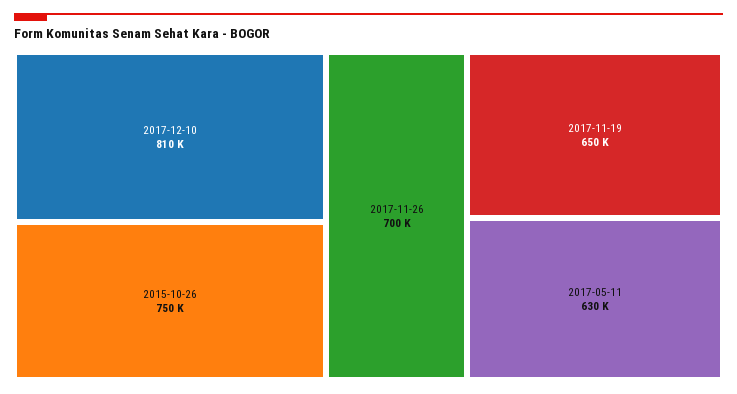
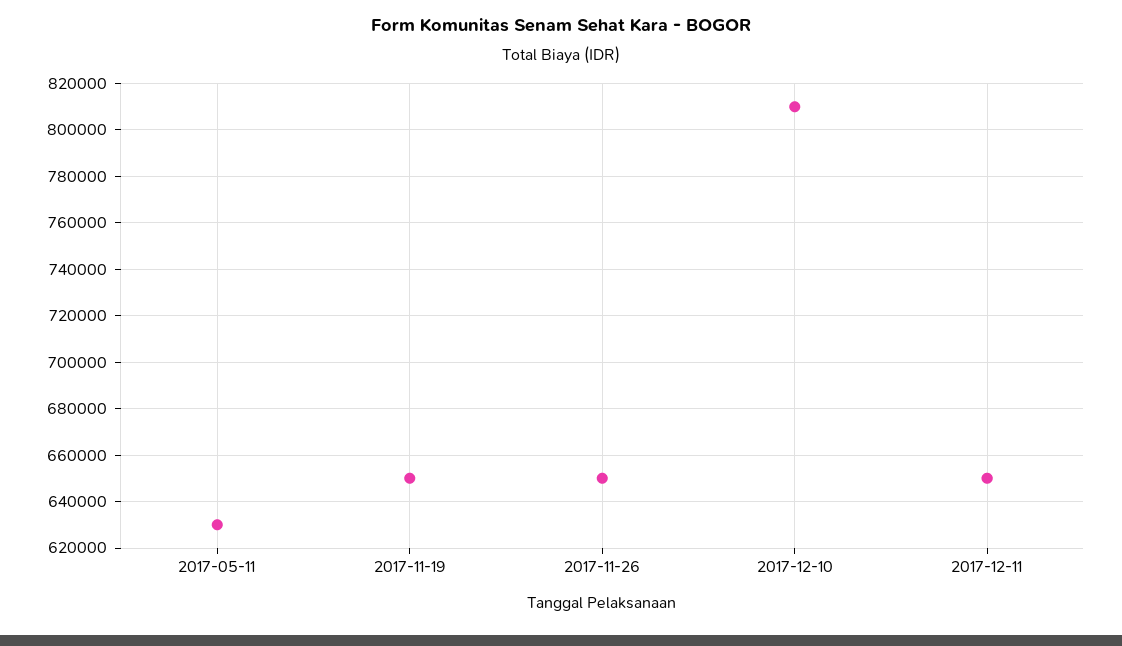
2015-10-26: 750000 -> none
2017-11-26: 700000 -> 650000
2017-12-11: none -> 650000

